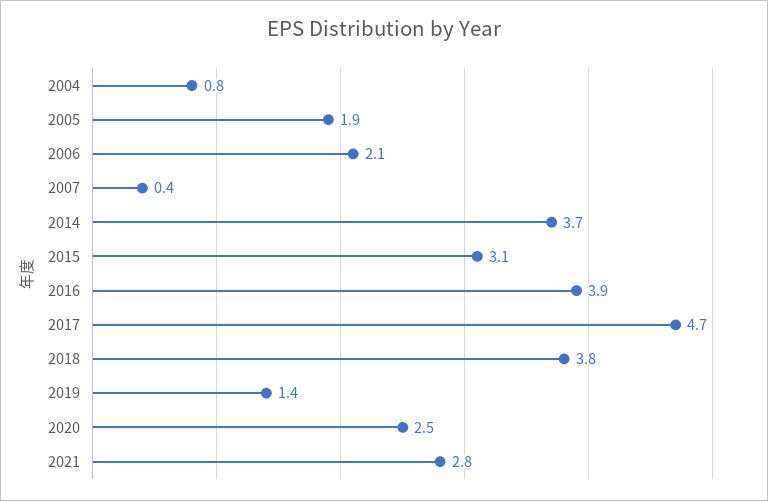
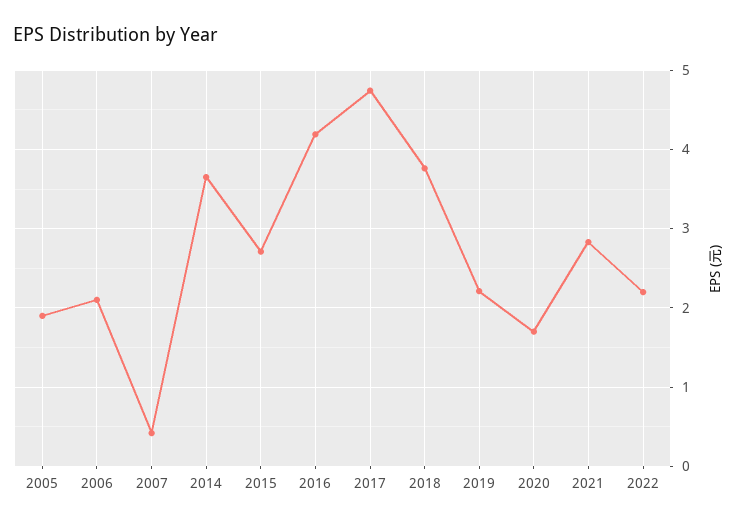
2004: 0.8 -> none
2015: 3.1 -> 2.7
2016: 3.9 -> 4.2
2019: 1.4 -> 2.2
2020: 2.5 -> 1.7
2022: none -> 2.2

